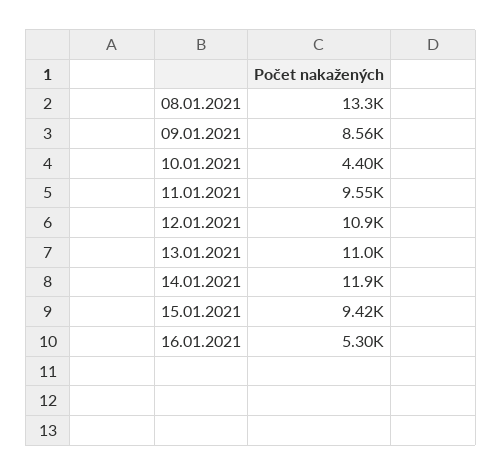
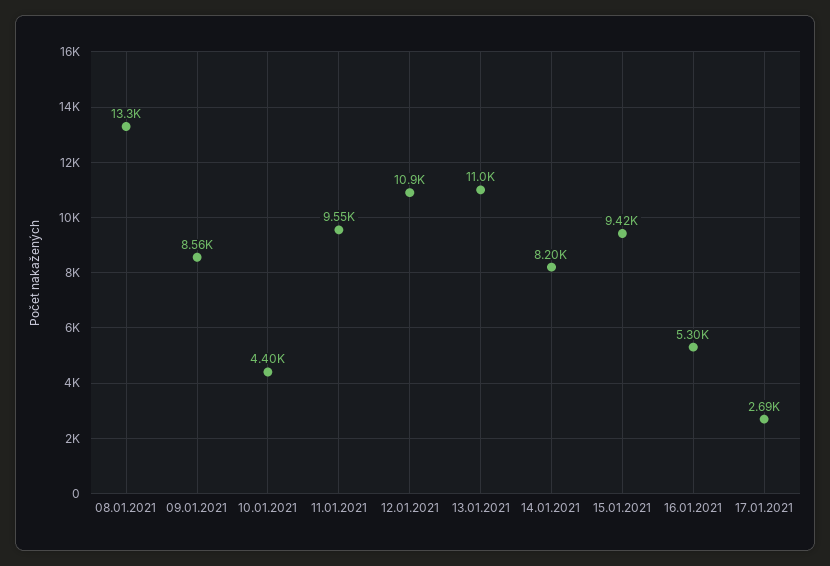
14.01.2021: 11900 -> 8200
17.01.2021: none -> 2690

